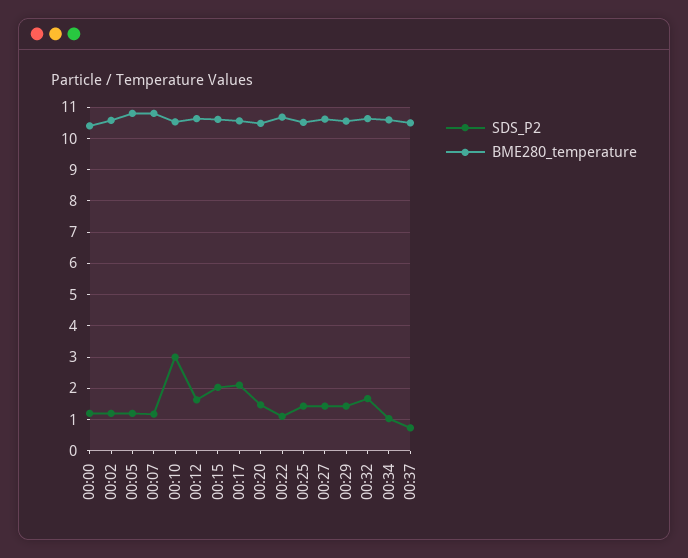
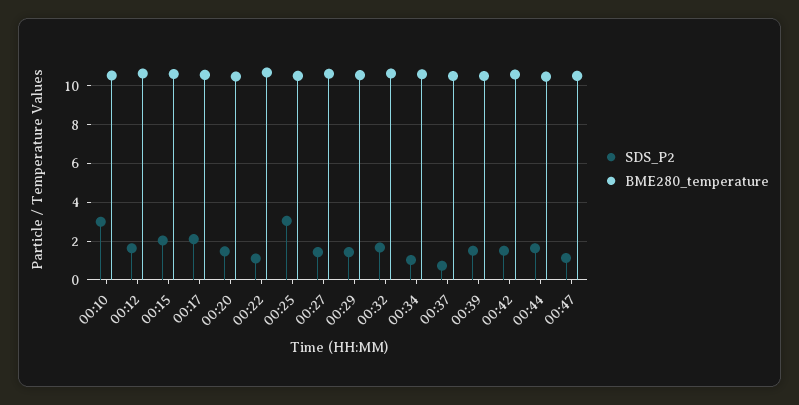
SDS_P2, 00:00: 1.2 -> none
BME280_temperature, 00:00: 10.4 -> none
SDS_P2, 00:02: 1.2 -> none
BME280_temperature, 00:02: 10.6 -> none
SDS_P2, 00:05: 1.2 -> none
BME280_temperature, 00:05: 10.8 -> none
SDS_P2, 00:07: 1.2 -> none
BME280_temperature, 00:07: 10.8 -> none
SDS_P2, 00:25: 1.4 -> 3
SDS_P2, 00:39: none -> 1.5
BME280_temperature, 00:39: none -> 10.5
SDS_P2, 00:42: none -> 1.5
BME280_temperature, 00:42: none -> 10.5
SDS_P2, 00:44: none -> 1.5
BME280_temperature, 00:44: none -> 10.5
SDS_P2, 00:47: none -> 1
BME280_temperature, 00:47: none -> 10.5

